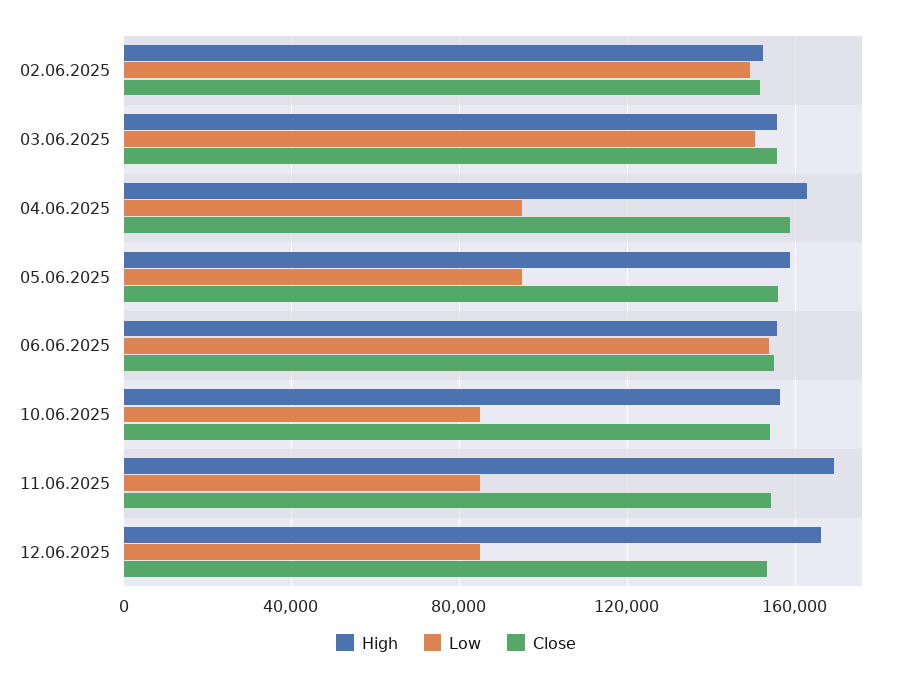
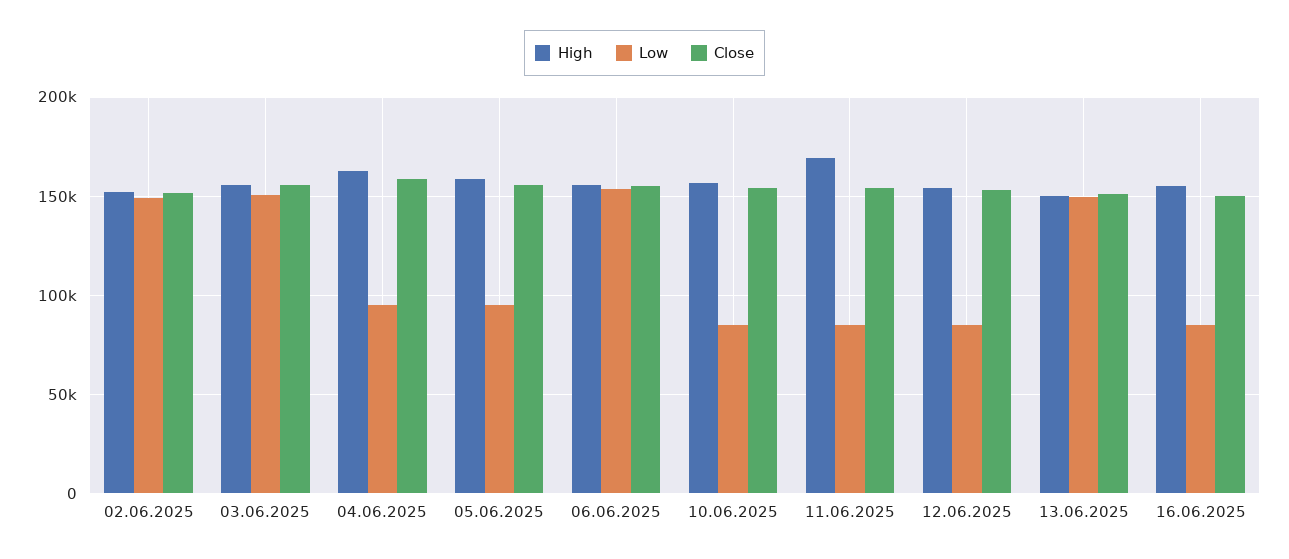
High, 12.06.2025: 165000 -> 155000
High, 13.06.2025: none -> 150000
Low, 13.06.2025: none -> 150000
Close, 13.06.2025: none -> 150000
High, 16.06.2025: none -> 155000
Low, 16.06.2025: none -> 85000
Close, 16.06.2025: none -> 150000

